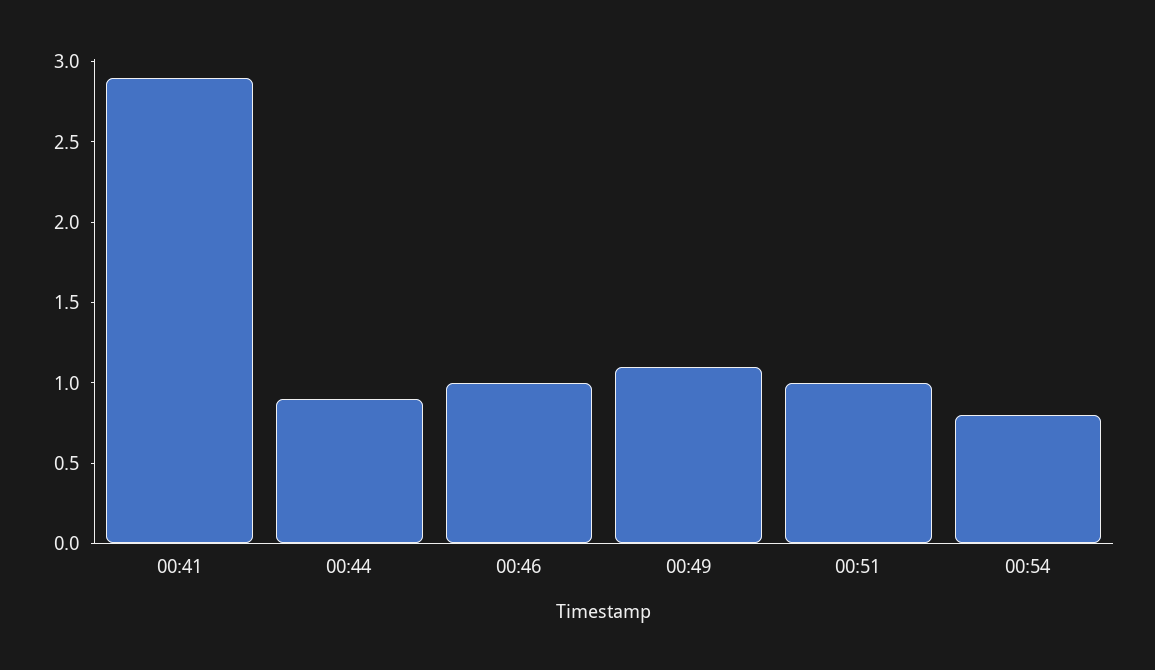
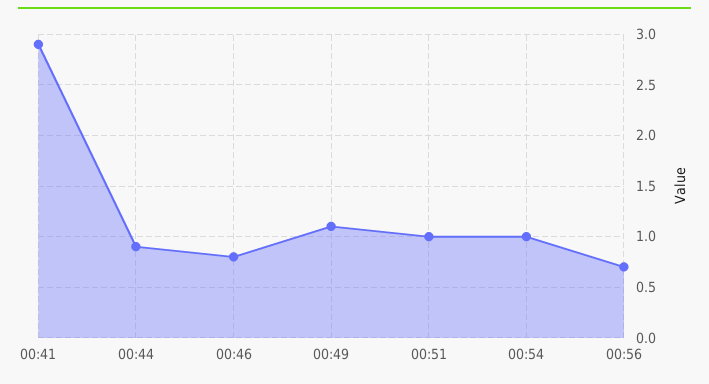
00:46: 1 -> 0.8
00:54: 0.8 -> 1
00:56: none -> 0.7

